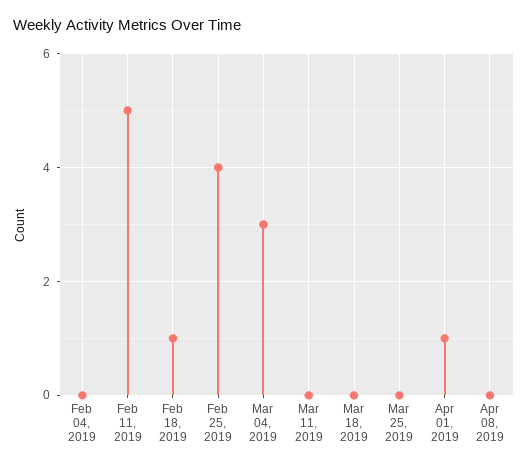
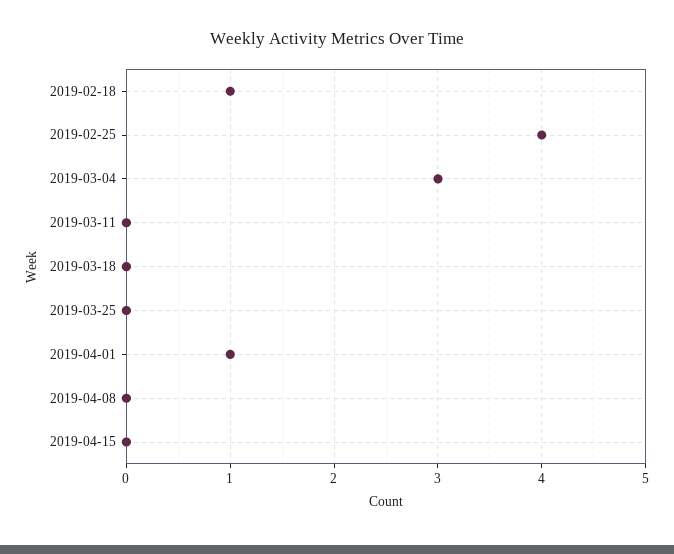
Feb 04, 2019: 0 -> none
Feb 11, 2019: 5 -> none
2019-04-15: none -> 0

